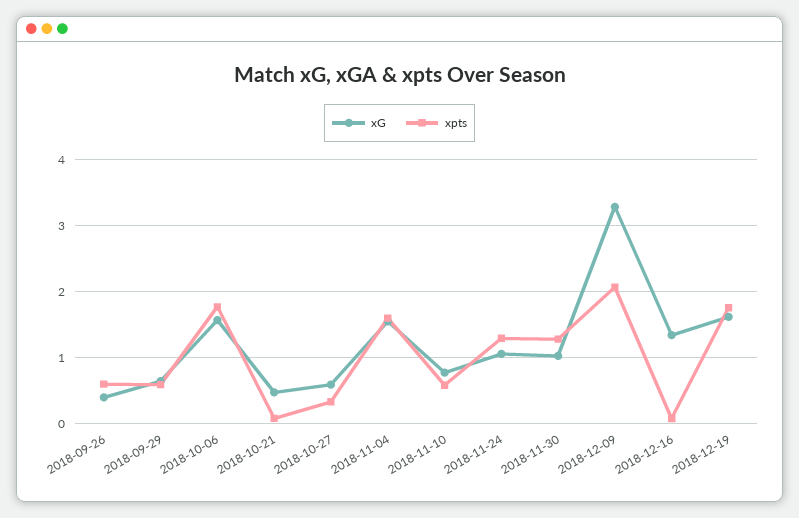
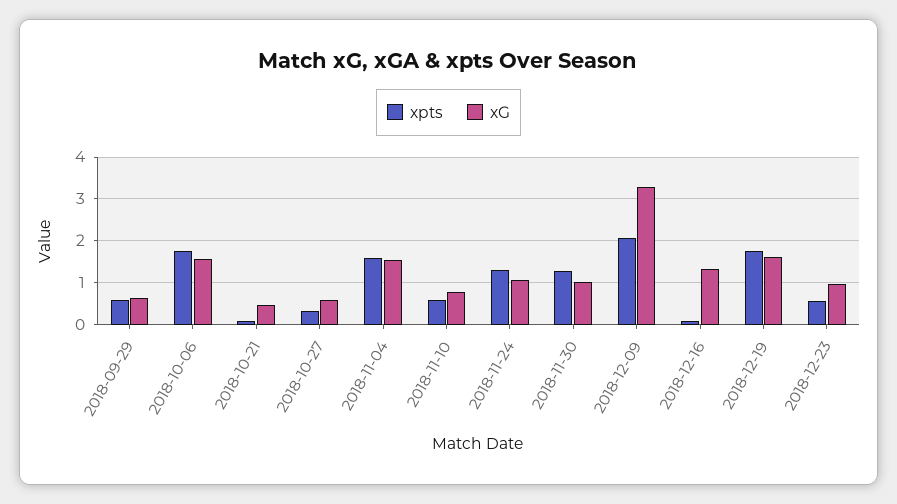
xG, 2018-09-26: 0.4 -> none
xpts, 2018-09-26: 0.6 -> none
xpts, 2018-12-23: none -> 0.6
xG, 2018-12-23: none -> 1

